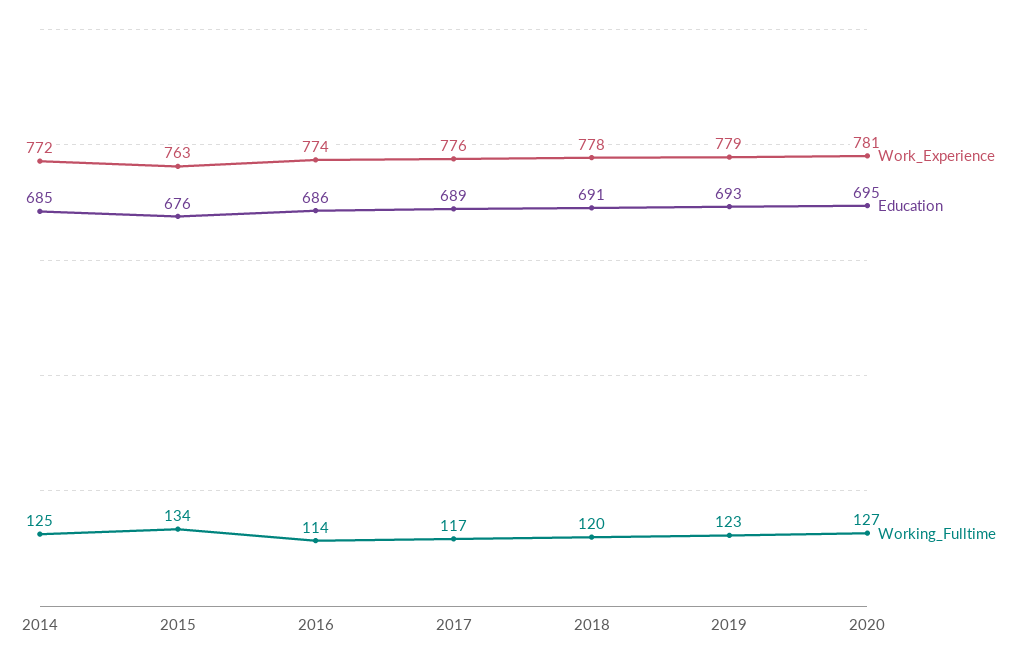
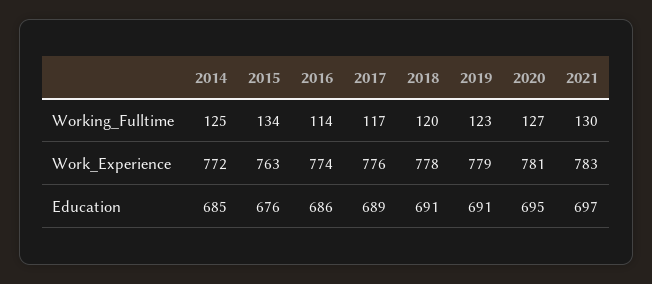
Education, 2019: 693 -> 691
Working_Fulltime, 2021: none -> 130
Work_Experience, 2021: none -> 783
Education, 2021: none -> 697

